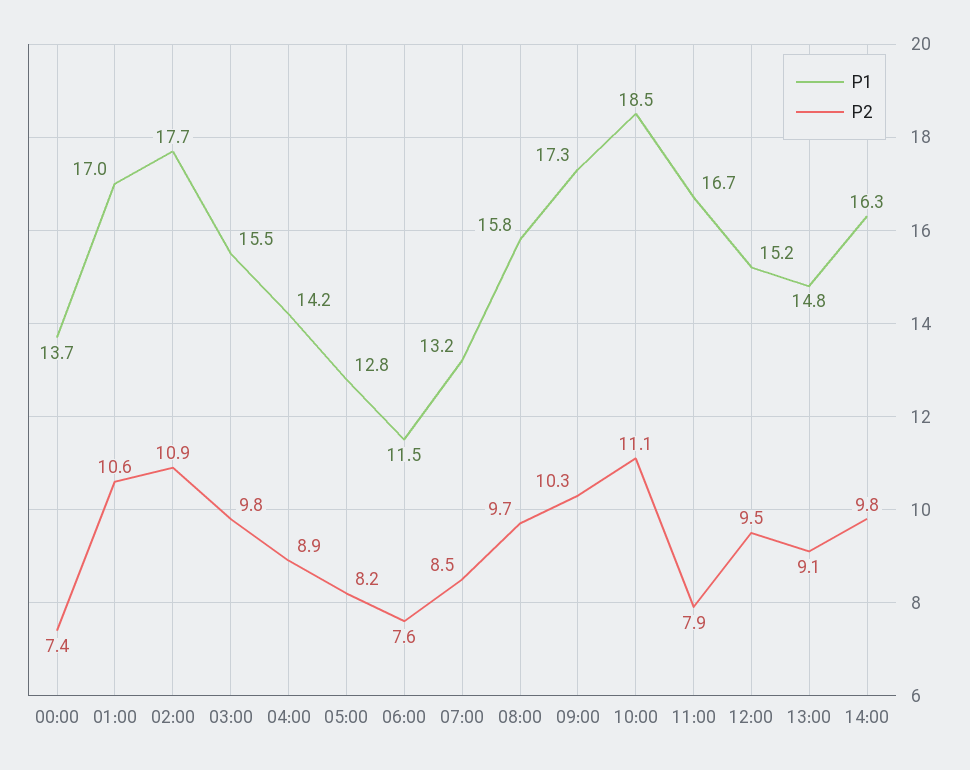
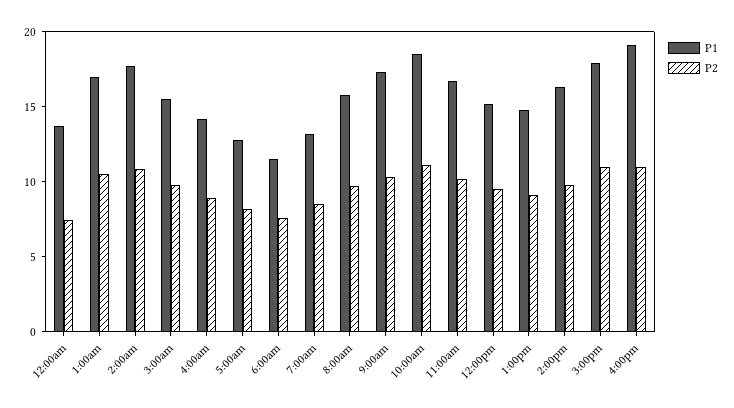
P2, 11:00: 7.9 -> 10
P1, 3:00pm: none -> 18
P2, 3:00pm: none -> 11
P1, 4:00pm: none -> 19
P2, 4:00pm: none -> 11

